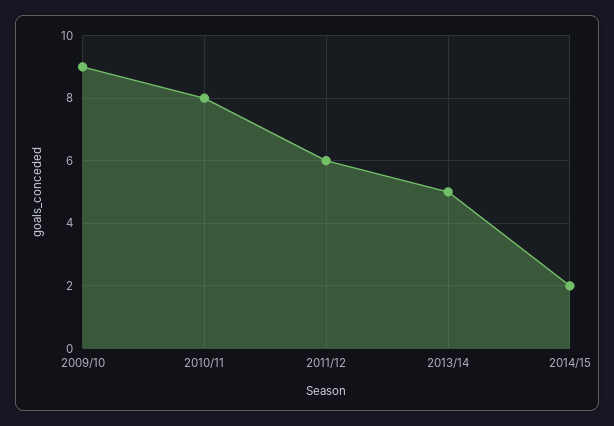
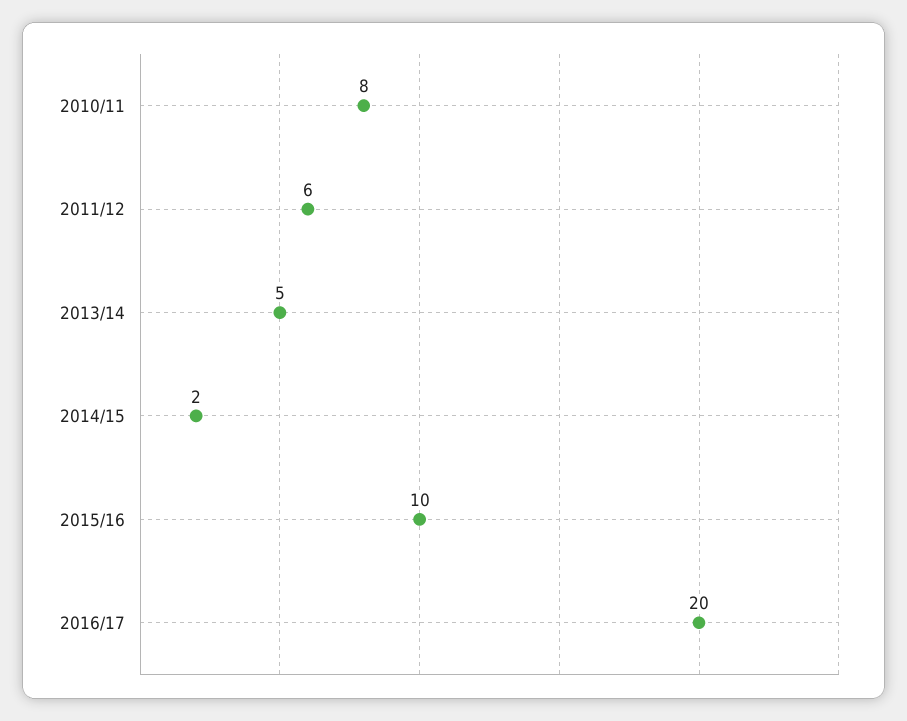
2009/10: 9 -> none
2015/16: none -> 10
2016/17: none -> 20

